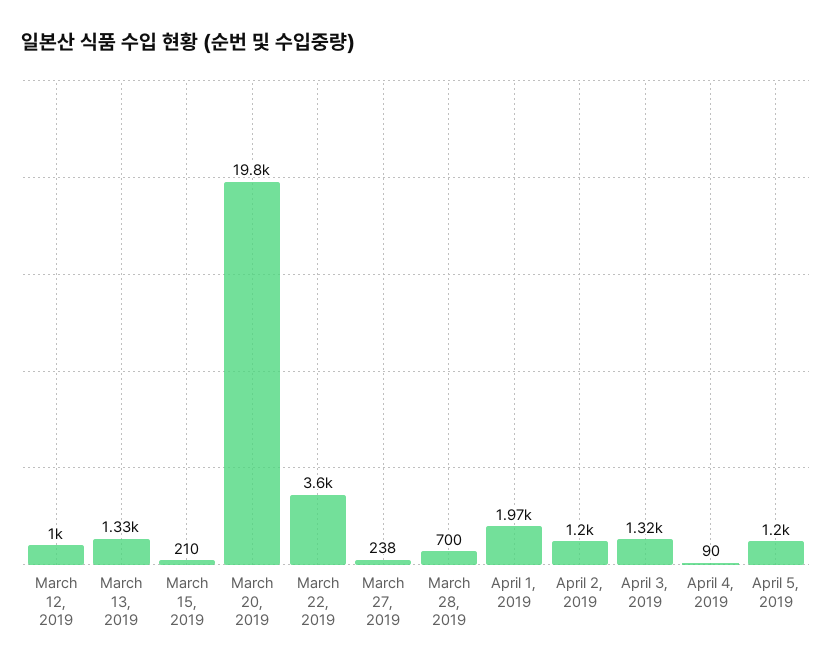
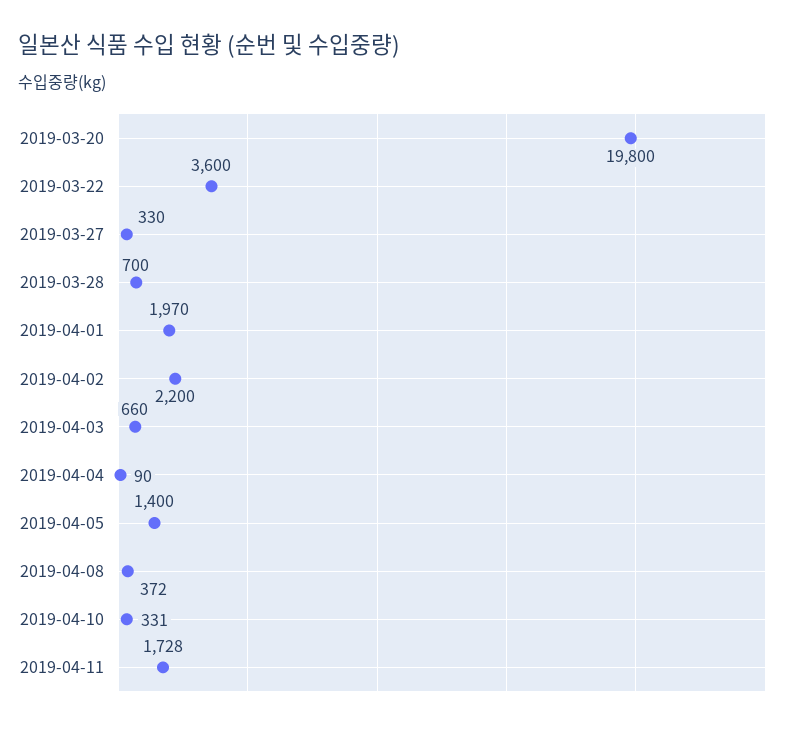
March 12, 2019: 1000 -> none
March 13, 2019: 1330 -> none
March 15, 2019: 210 -> none
March 27, 2019: 238 -> 330
April 2, 2019: 1200 -> 2200
April 3, 2019: 1320 -> 660
April 5, 2019: 1200 -> 1400
2019-04-08: none -> 372
2019-04-10: none -> 331
2019-04-11: none -> 1728

